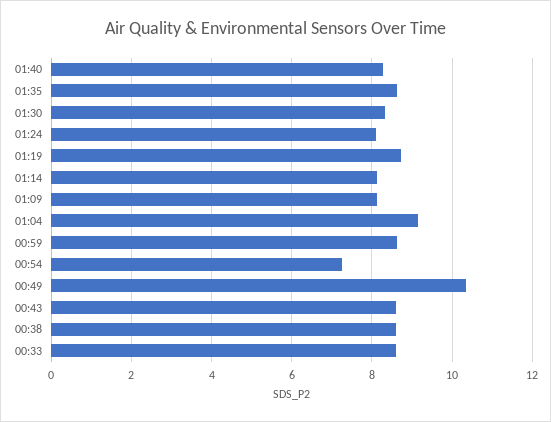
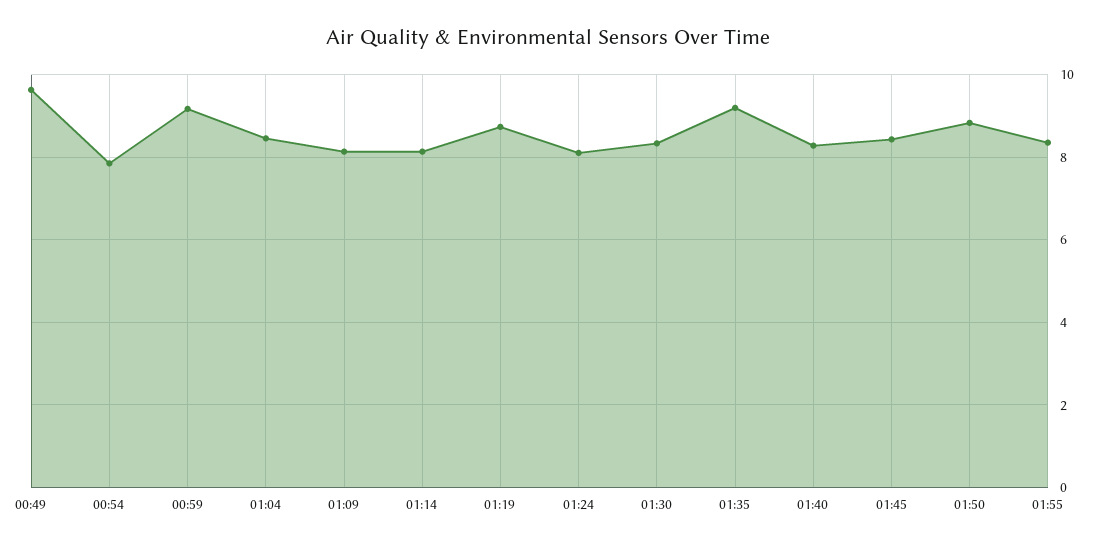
01:35: 8.6 -> 9.2
01:04: 9.2 -> 8.4
00:59: 8.6 -> 9.2
00:54: 7.2 -> 7.8
00:49: 10.4 -> 9.6
00:43: 8.6 -> none
00:38: 8.6 -> none
00:33: 8.6 -> none
01:45: none -> 8.4
01:50: none -> 8.8
01:55: none -> 8.4

